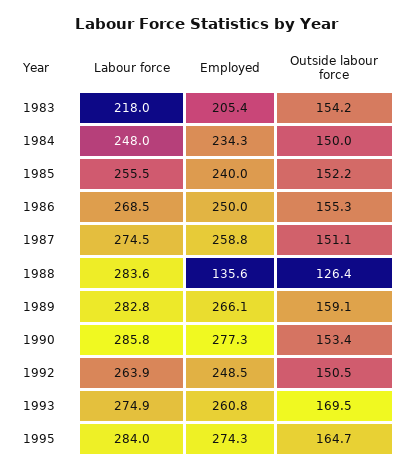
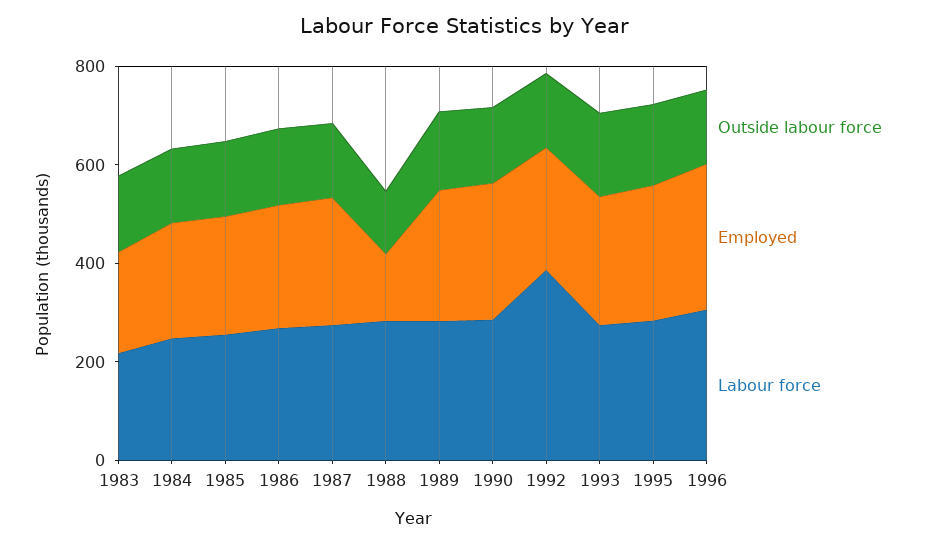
Labour force, 1992: 263.9 -> 400
Outside labour force, 1996: none -> 150
Employed, 1996: none -> 300
Labour force, 1996: none -> 300

